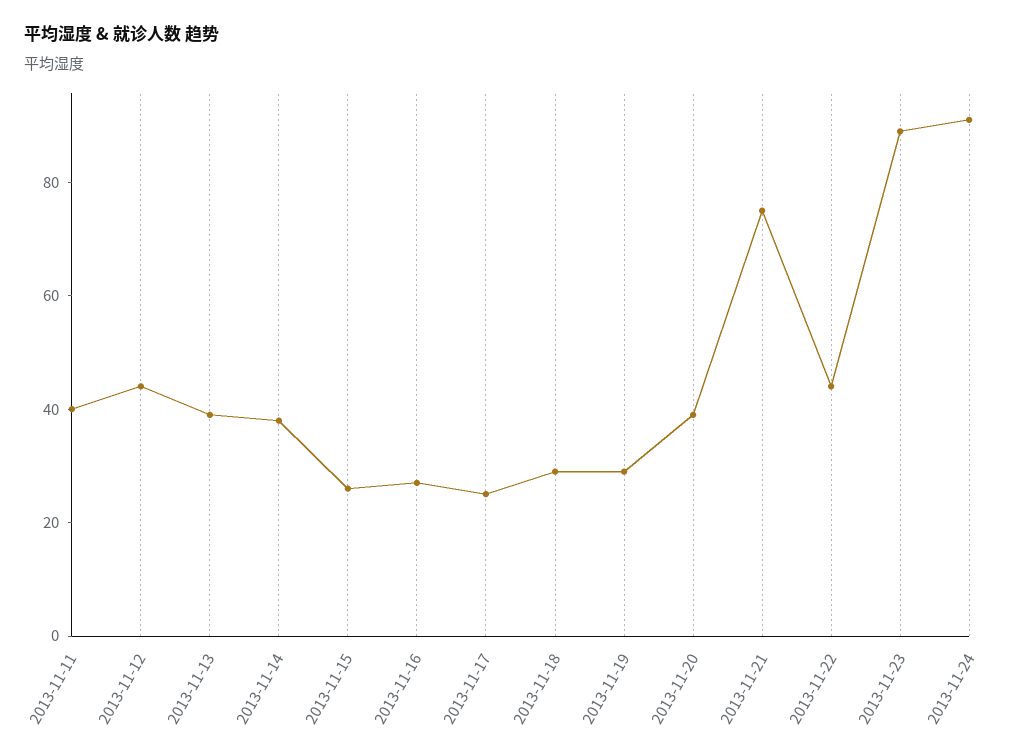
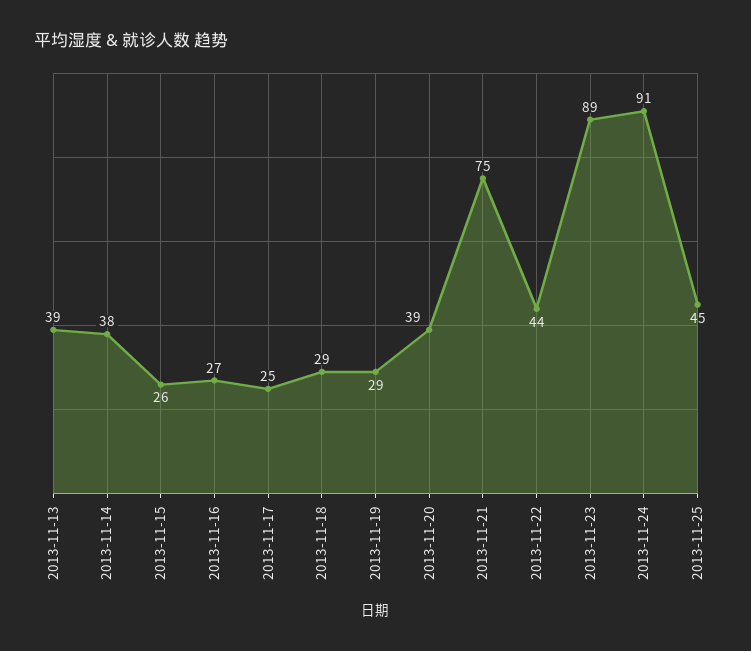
2013-11-11: 40 -> none
2013-11-12: 45 -> none
2013-11-25: none -> 45

